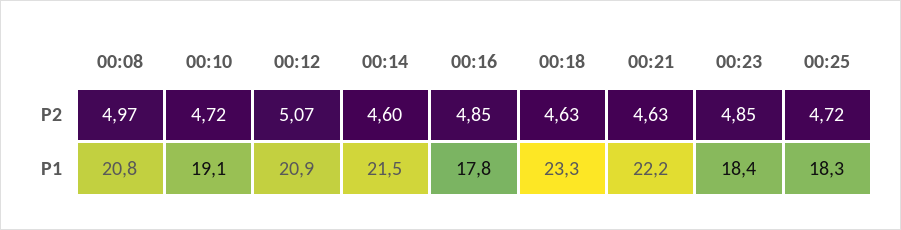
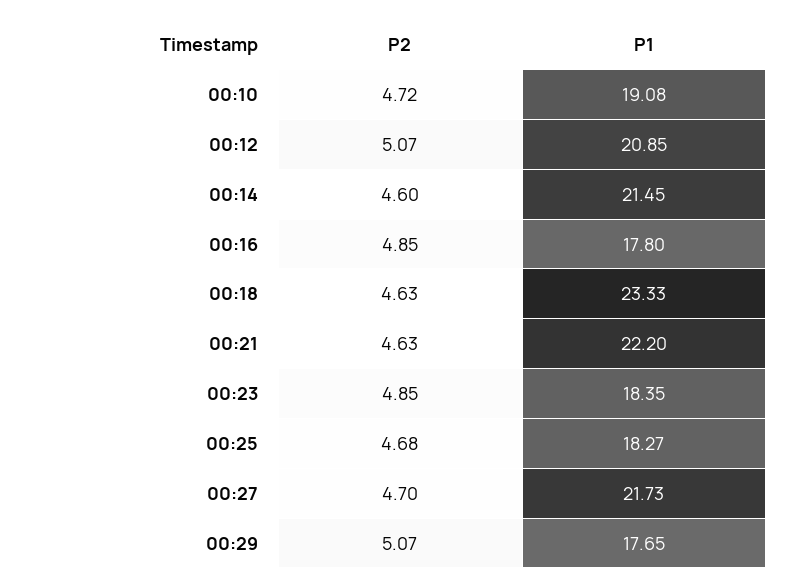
00:08, P2: 4.97 -> none
00:25, P2: 4.72 -> 4.68
00:08, P1: 20.8 -> none
00:27, P2: none -> 4.7
00:27, P1: none -> 21.73
00:29, P2: none -> 5.07
00:29, P1: none -> 17.65

